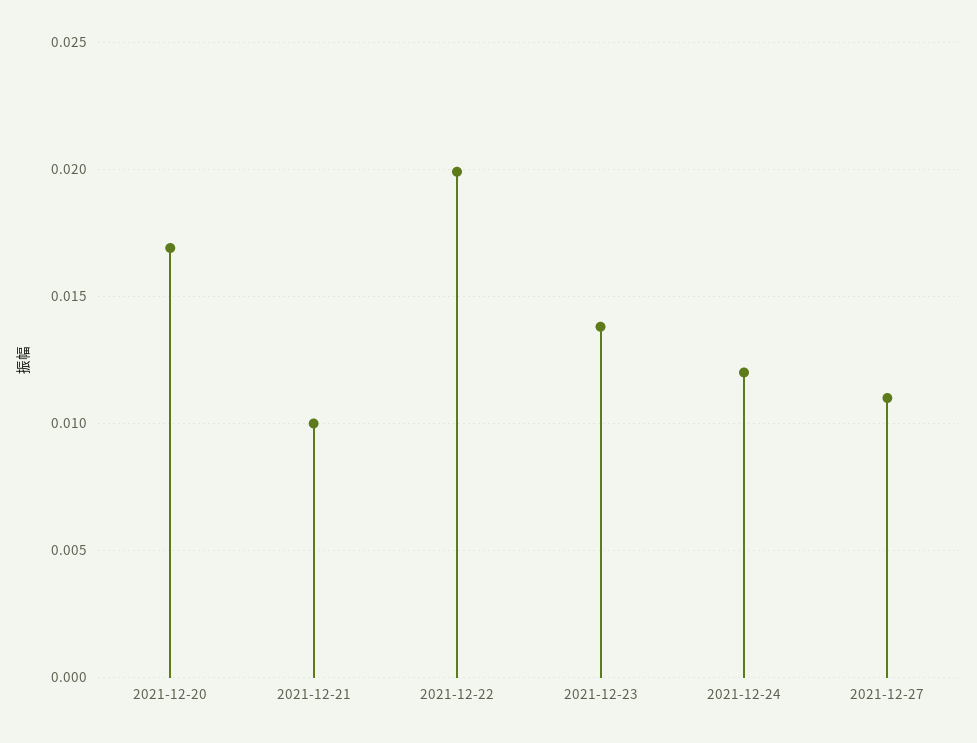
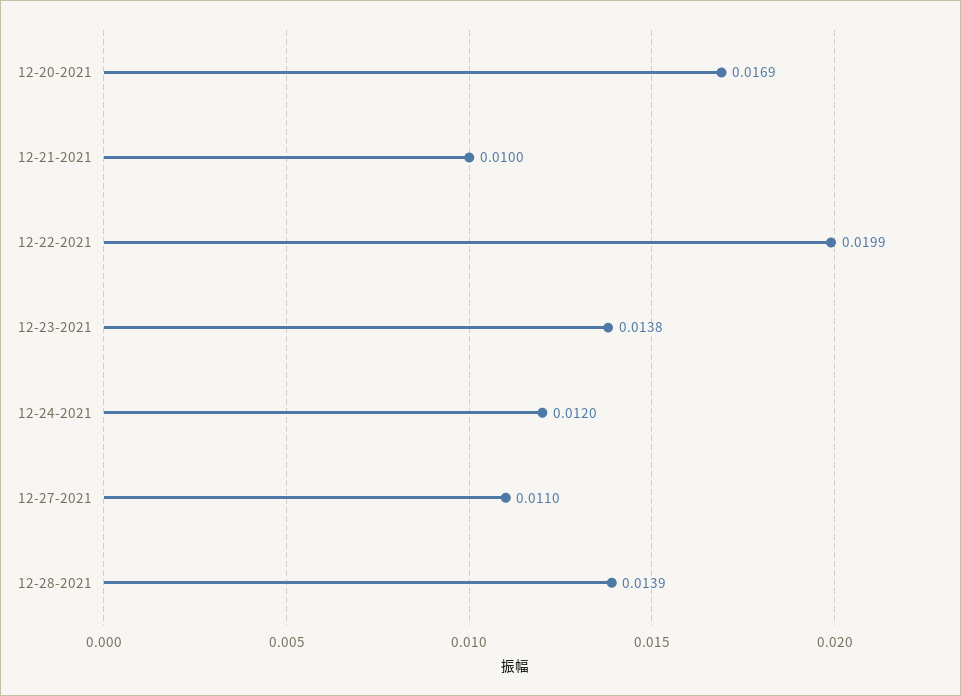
12-28-2021: none -> 0.0139

